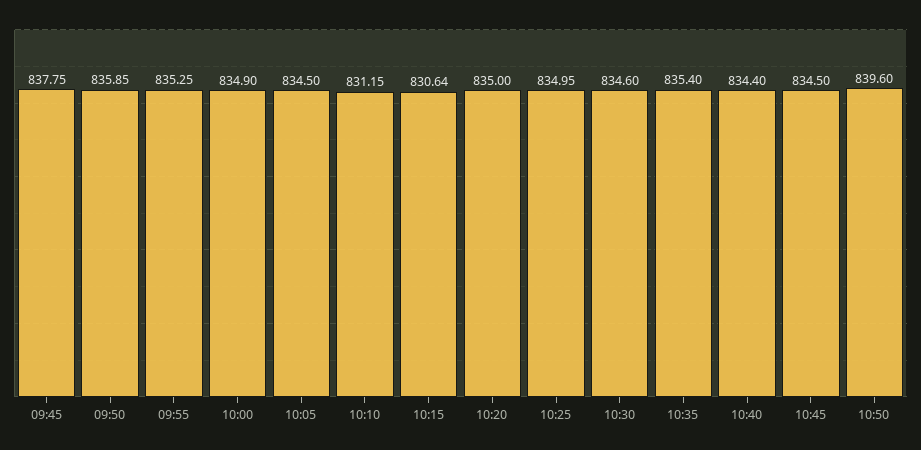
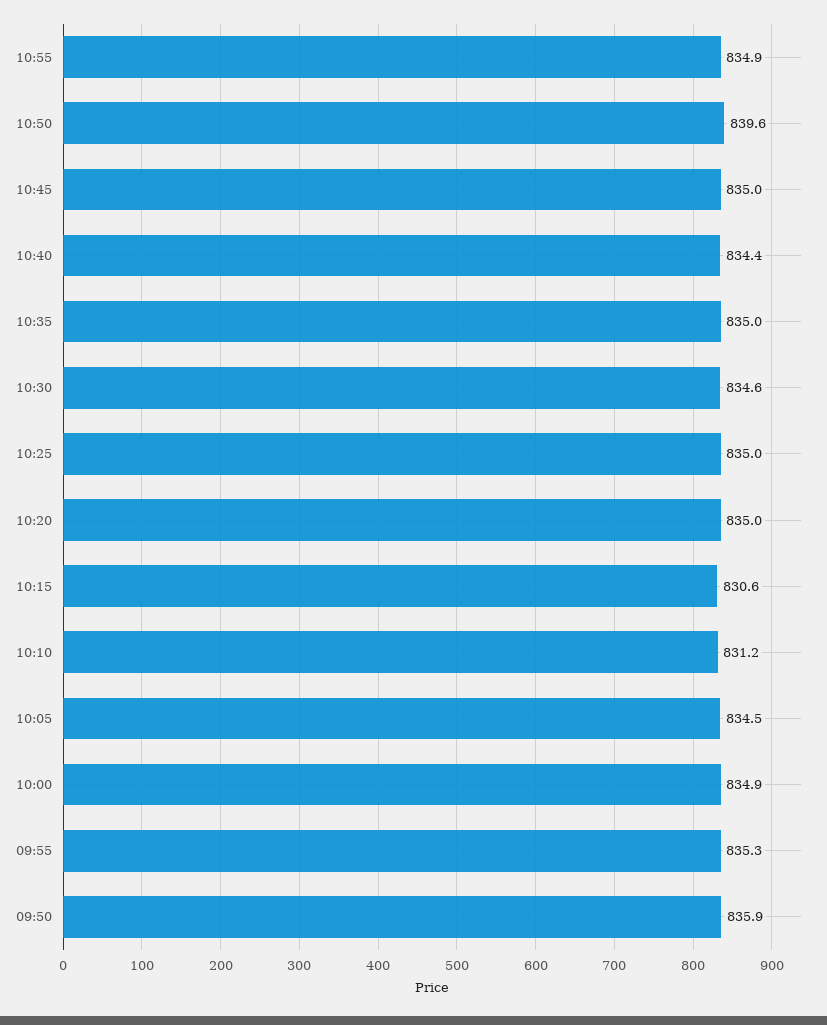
09:45: 837.75 -> none
10:35: 835.4 -> 835
10:45: 834.5 -> 835
10:55: none -> 834.9

